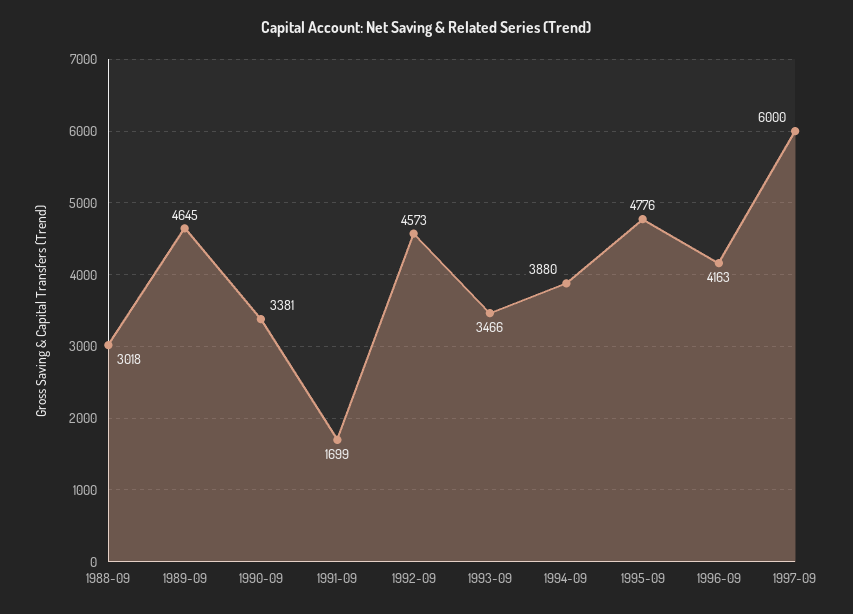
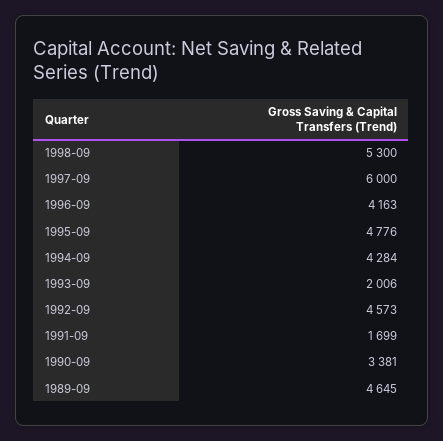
1988-09: 3018 -> none
1993-09: 3466 -> 2006
1994-09: 3880 -> 4284
1998-09: none -> 5300

